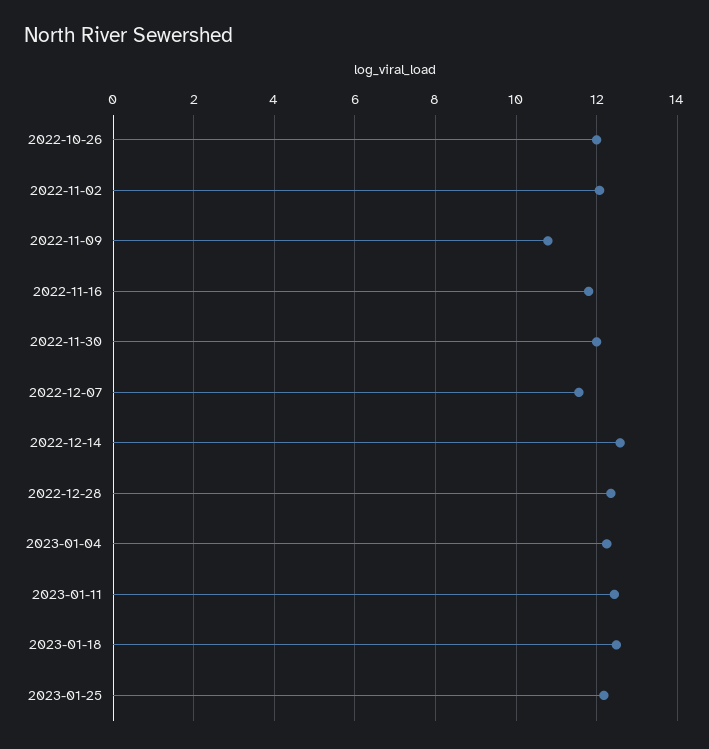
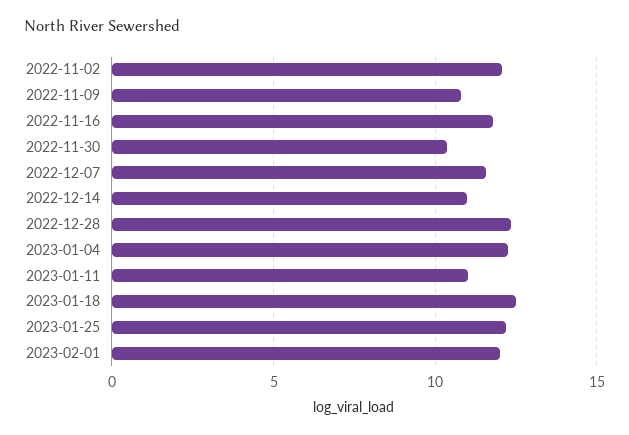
2022-10-26: 12 -> none
2022-11-30: 12 -> 10.5
2022-12-14: 12.6 -> 11
2023-01-11: 12.4 -> 11
2023-02-01: none -> 12

